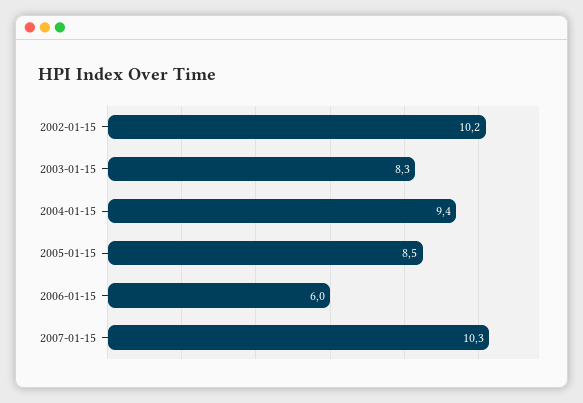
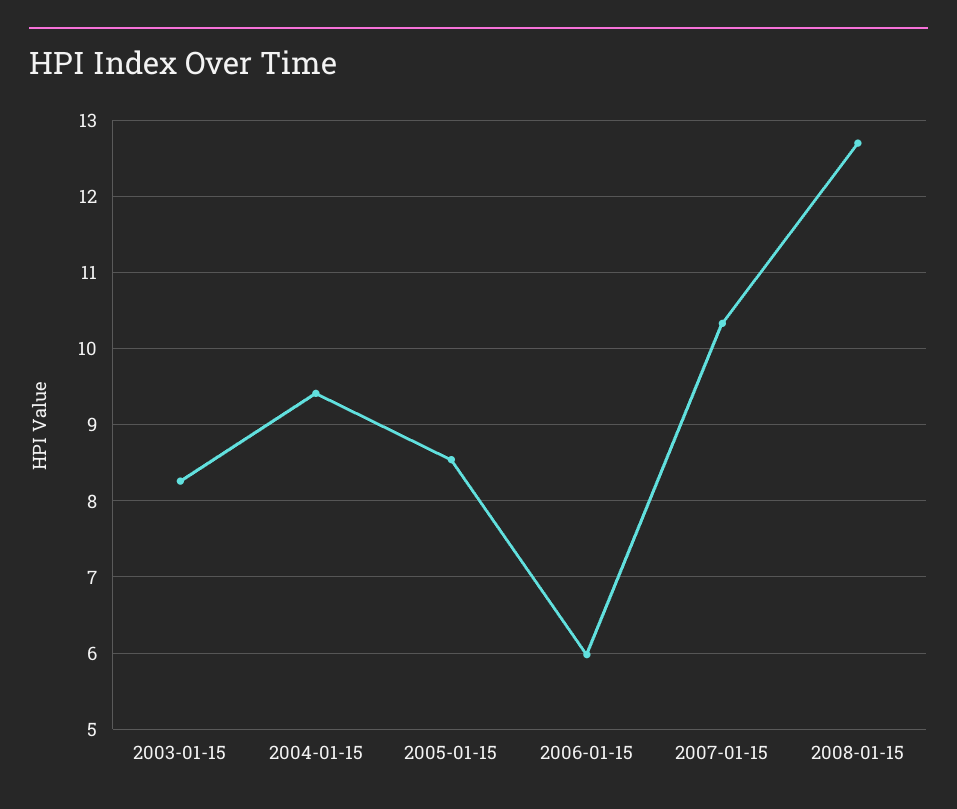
2002-01-15: 10.2 -> none
2008-01-15: none -> 12.7

